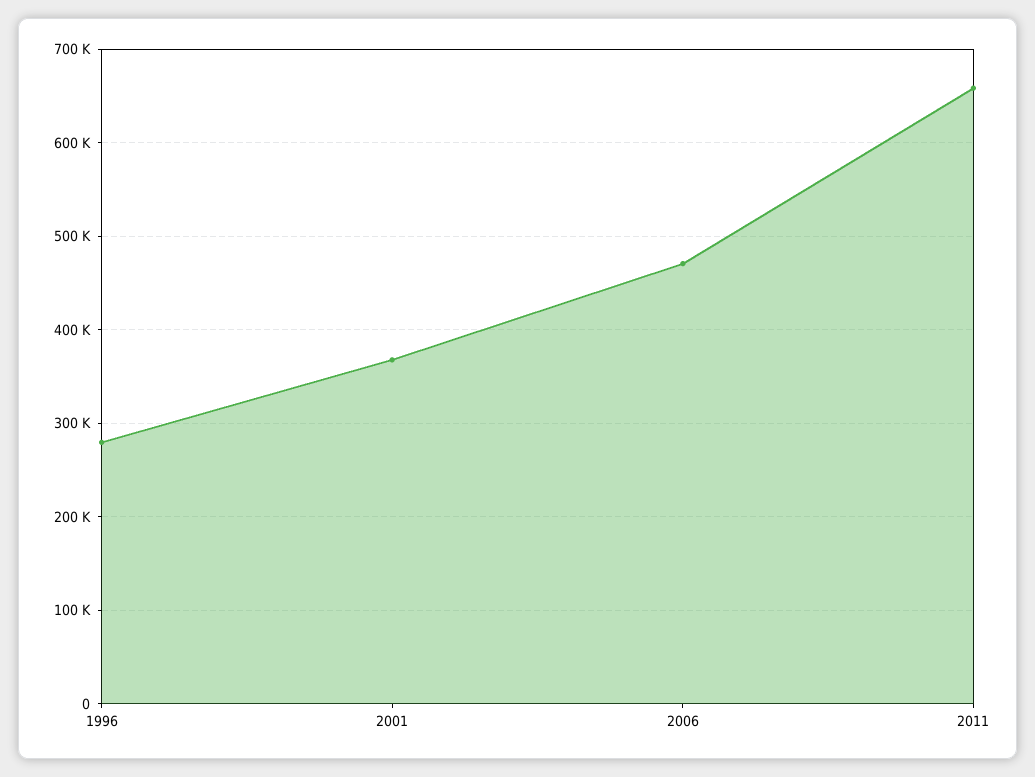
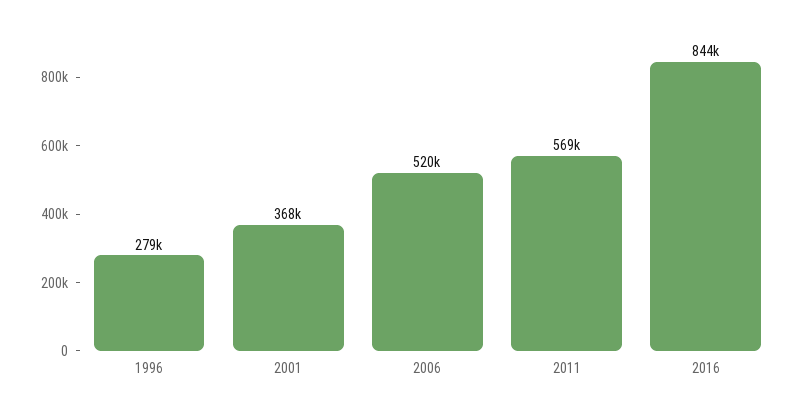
2006: 470000 -> 520000
2011: 660000 -> 569000
2016: none -> 844000

